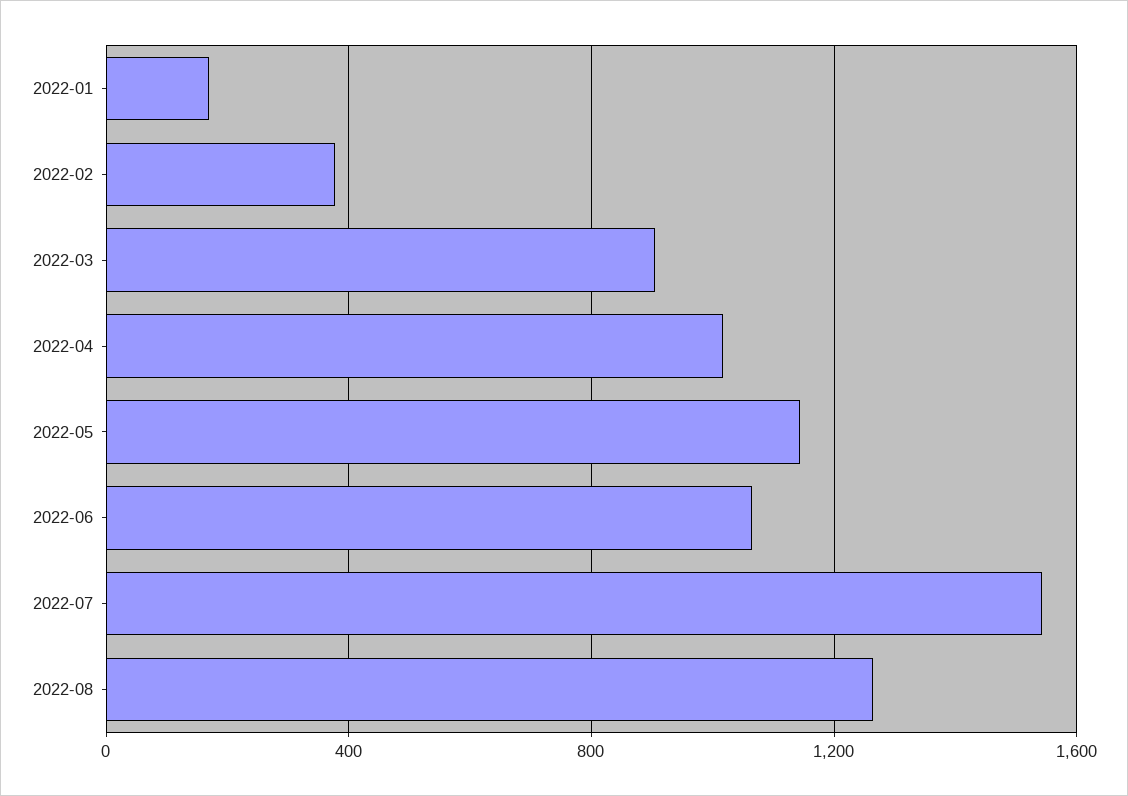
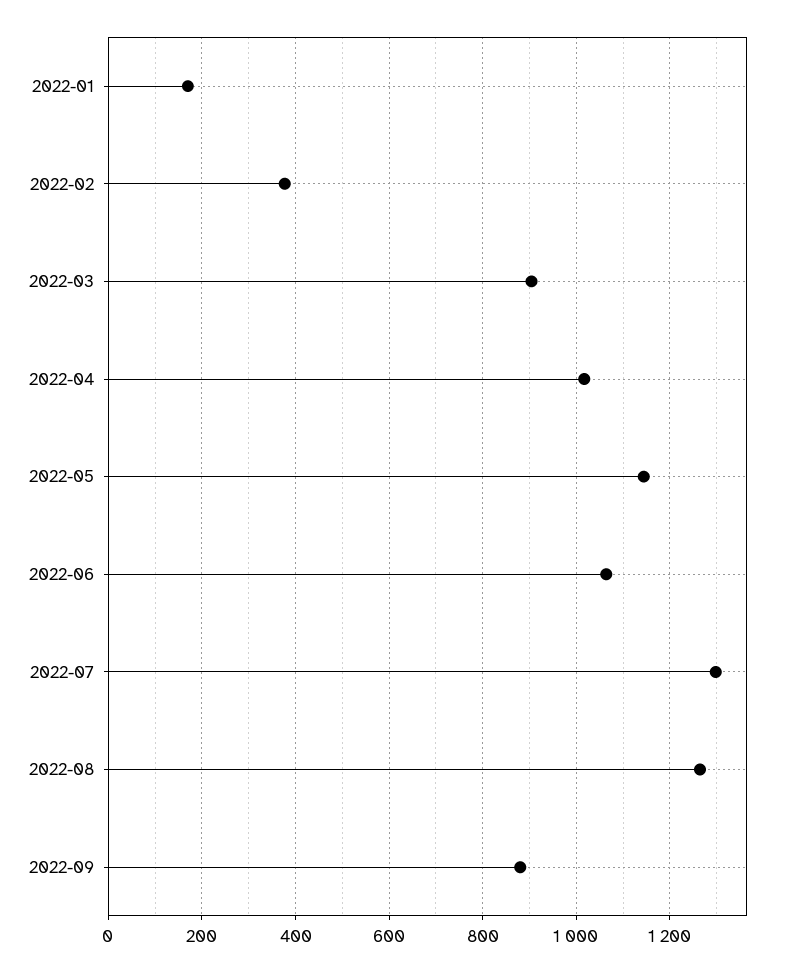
2022-07: 1550 -> 1300
2022-09: none -> 880

